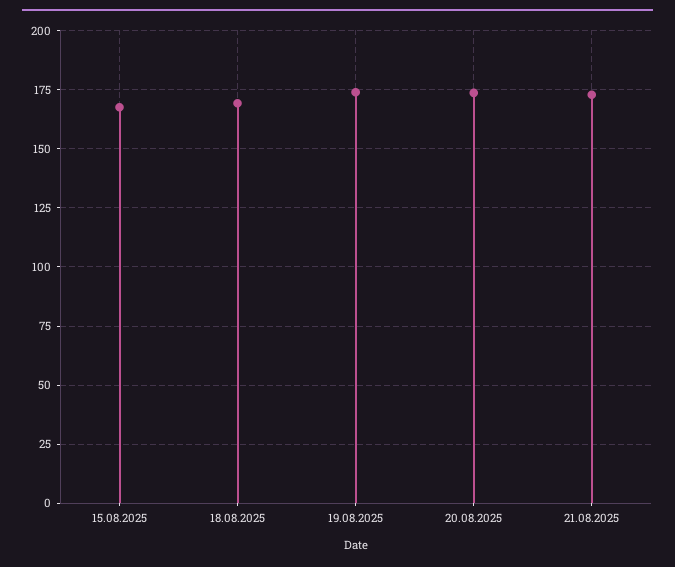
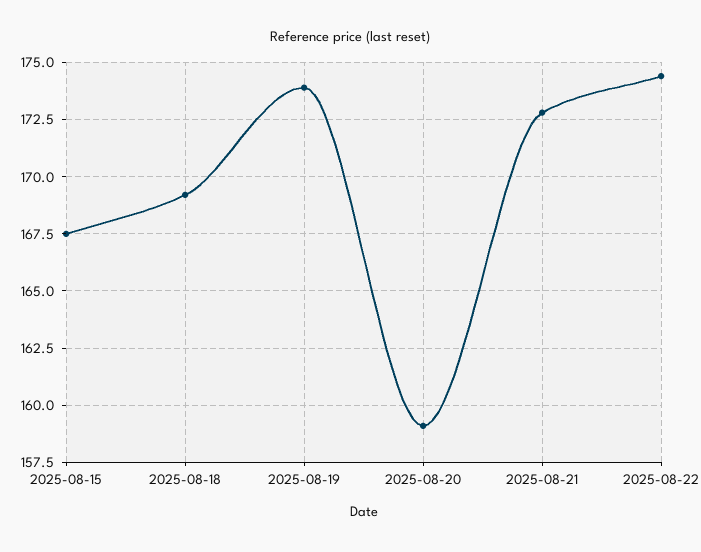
20.08.2025: 175 -> 159
2025-08-22: none -> 174.5

